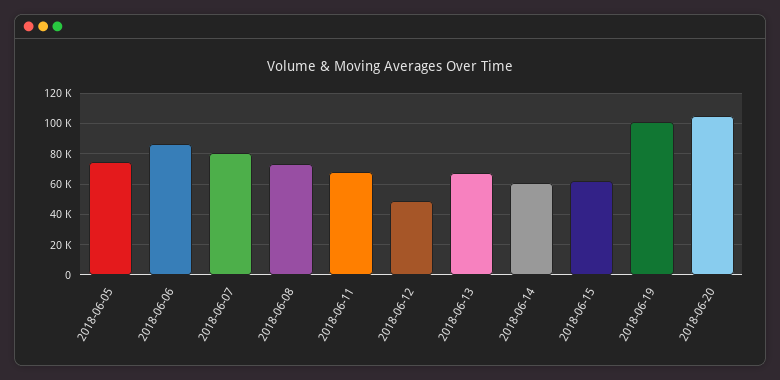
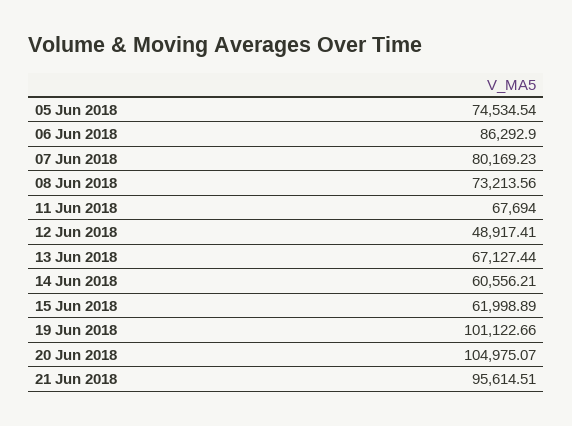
21 Jun 2018: none -> 95614.51

